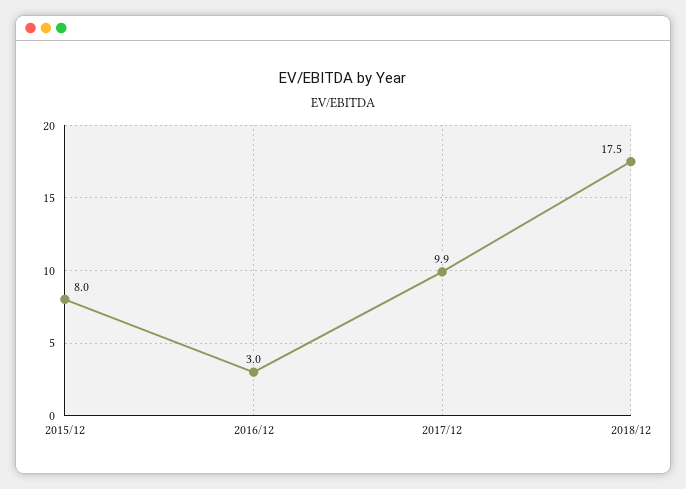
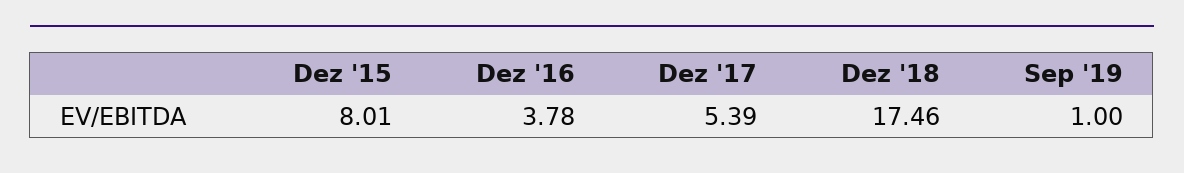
2016/12: 3 -> 3.78
2017/12: 9.9 -> 5.39
Sep '19: none -> 1

